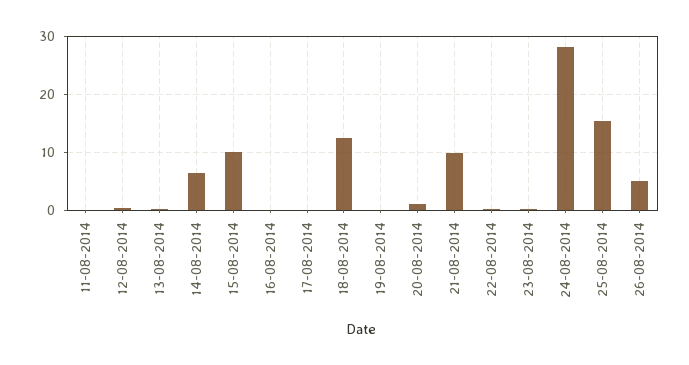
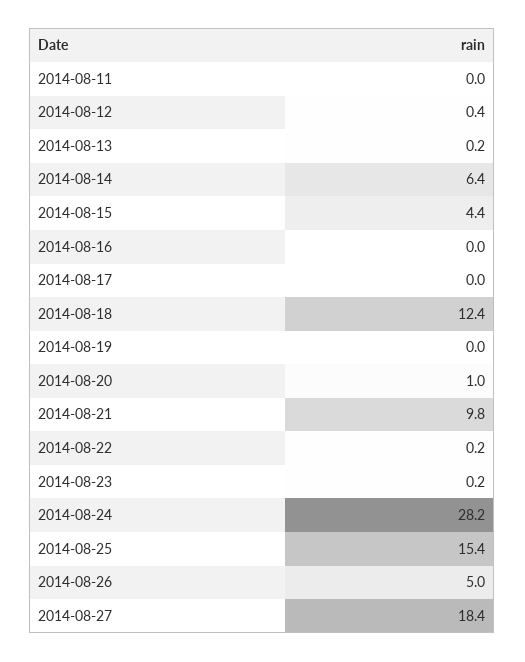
15-08-2014: 10 -> 4.4
2014-08-27: none -> 18.4

